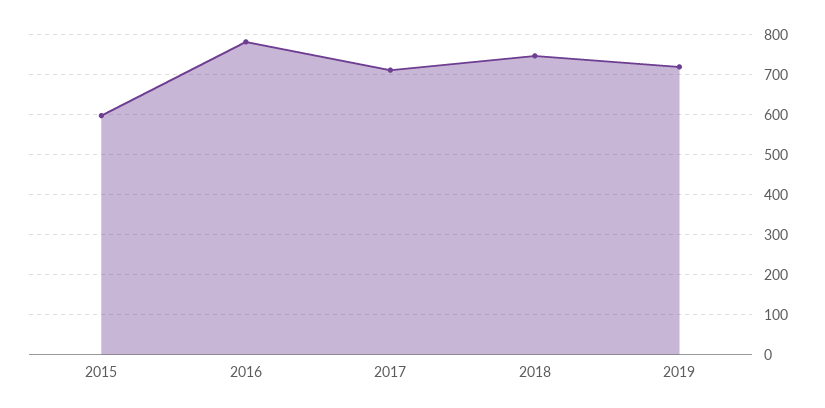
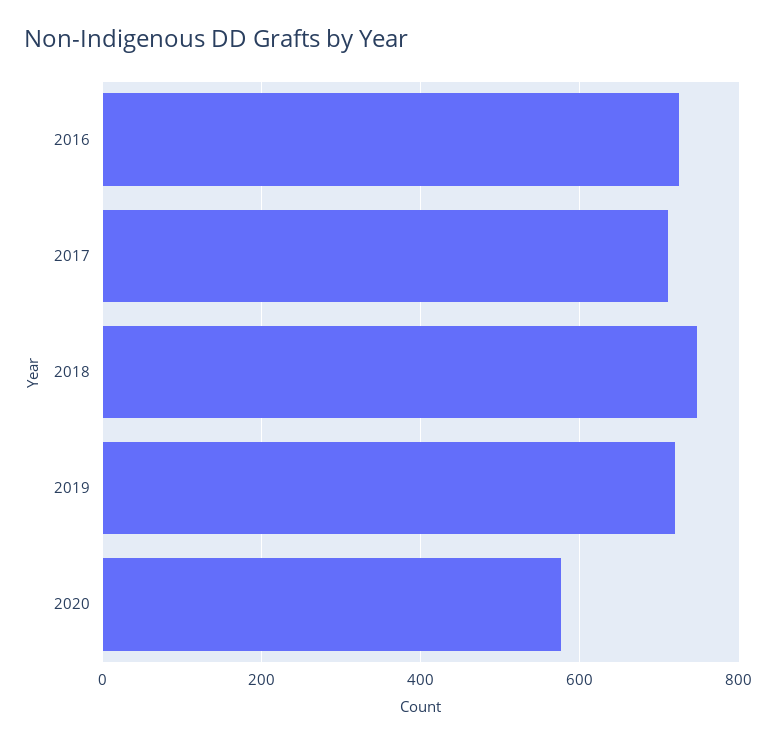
2015: 600 -> none
2016: 780 -> 720
2020: none -> 580

